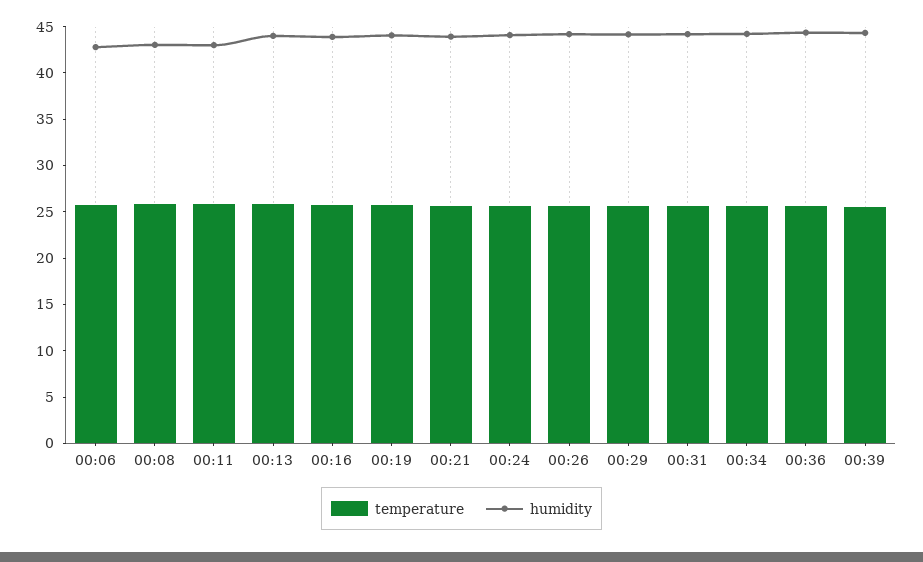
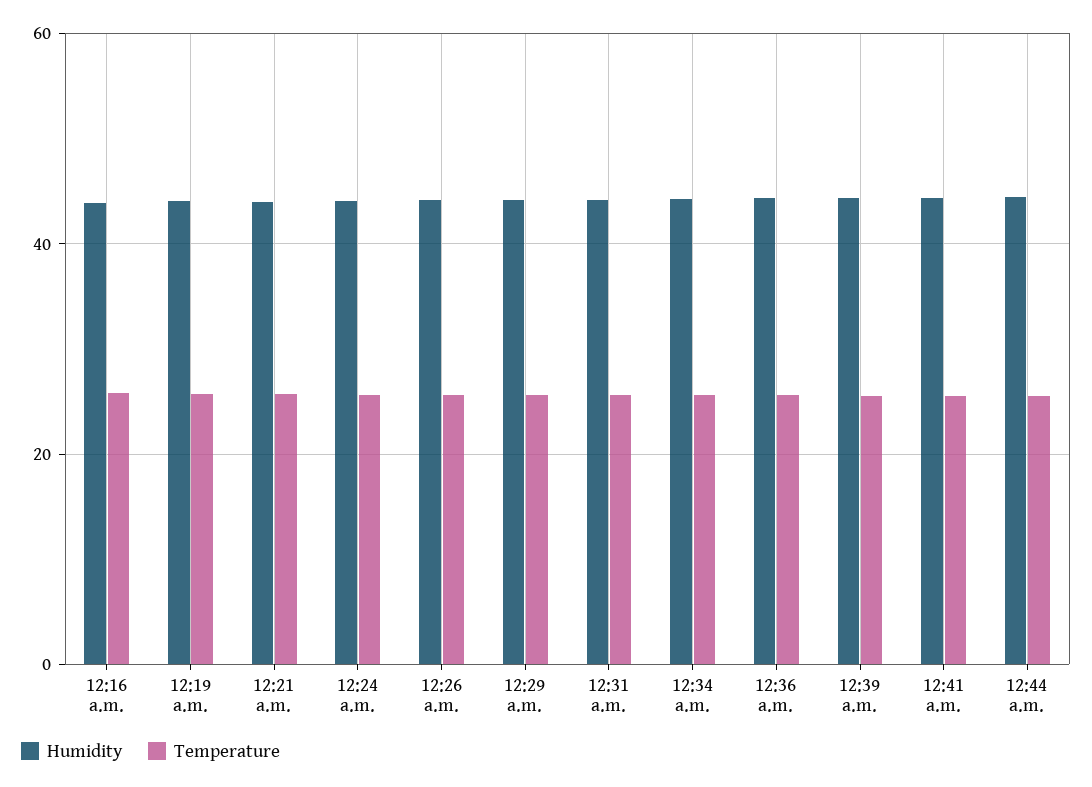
temperature, 00:06: 26 -> none
humidity, 00:06: 43 -> none
temperature, 00:08: 26 -> none
humidity, 00:08: 43 -> none
temperature, 00:11: 26 -> none
humidity, 00:11: 43 -> none
temperature, 00:13: 26 -> none
humidity, 00:13: 44 -> none
humidity, 12:41 a.m.: none -> 44
temperature, 12:41 a.m.: none -> 26
humidity, 12:44 a.m.: none -> 44
temperature, 12:44 a.m.: none -> 26

